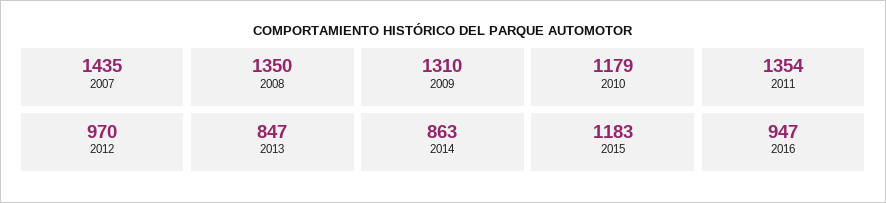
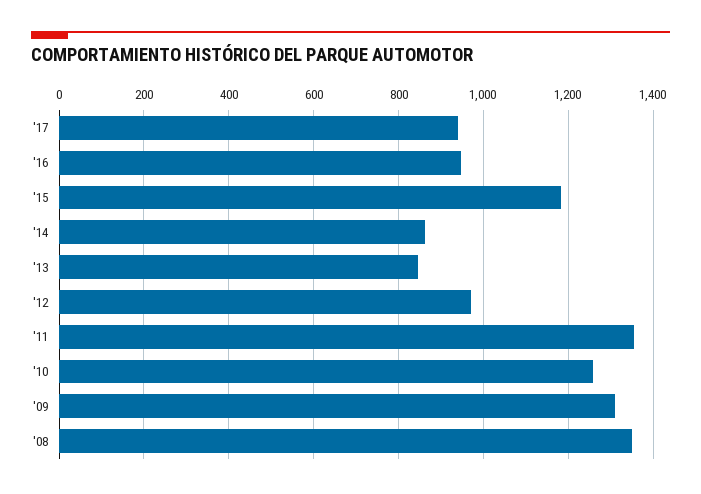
2007: 1435 -> none
2010: 1179 -> 1260
'17: none -> 940

